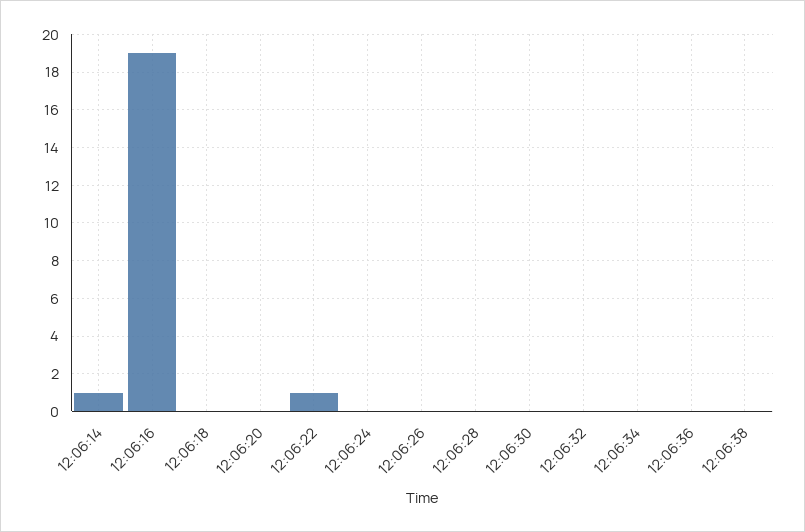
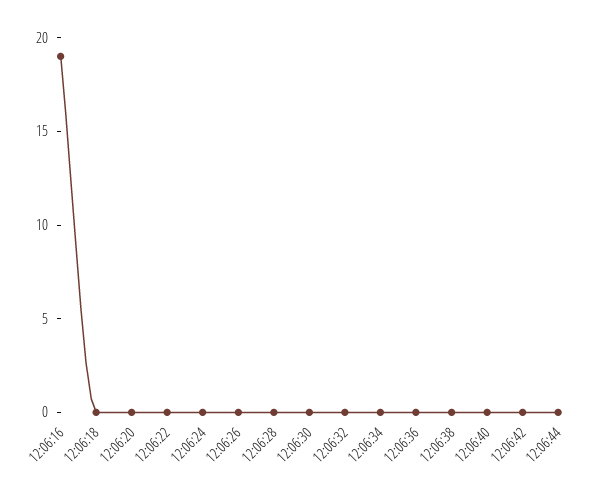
12:06:14: 1 -> none
12:06:22: 1 -> 0
12:06:40: none -> 0
12:06:42: none -> 0
12:06:44: none -> 0

